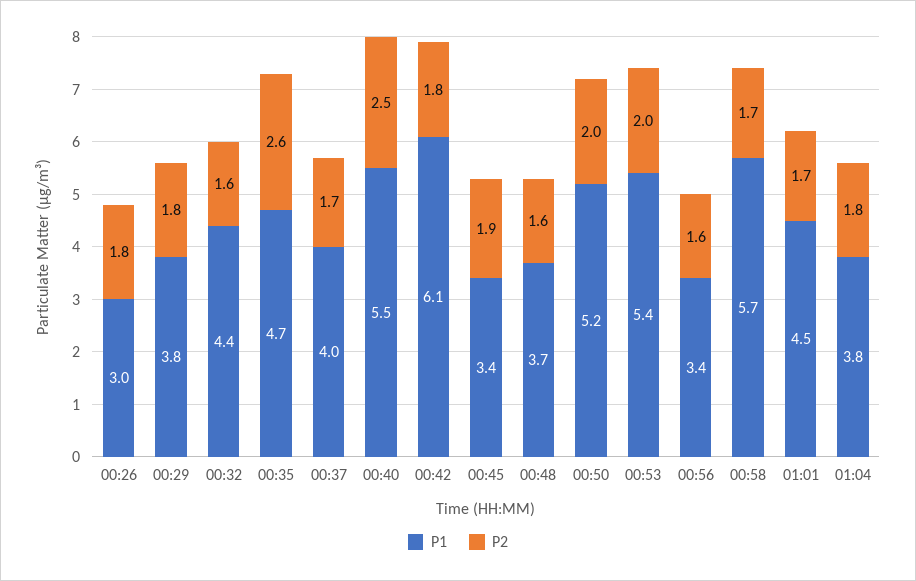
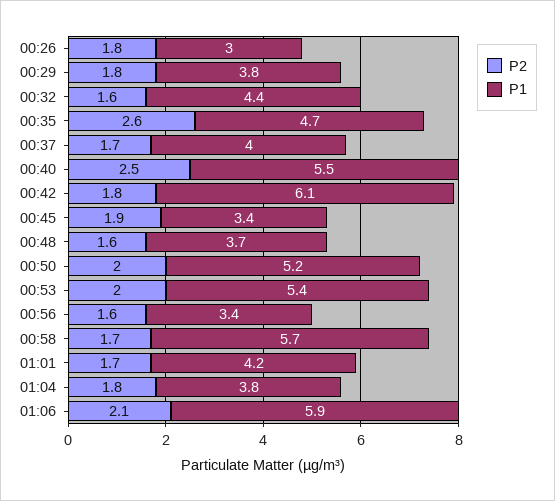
P1, 01:01: 4.5 -> 4.2
P2, 01:06: none -> 2.1
P1, 01:06: none -> 5.9

